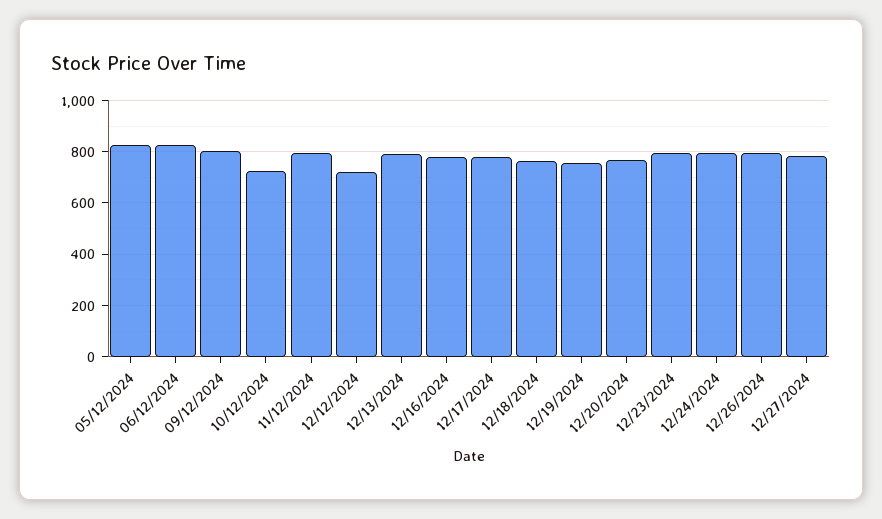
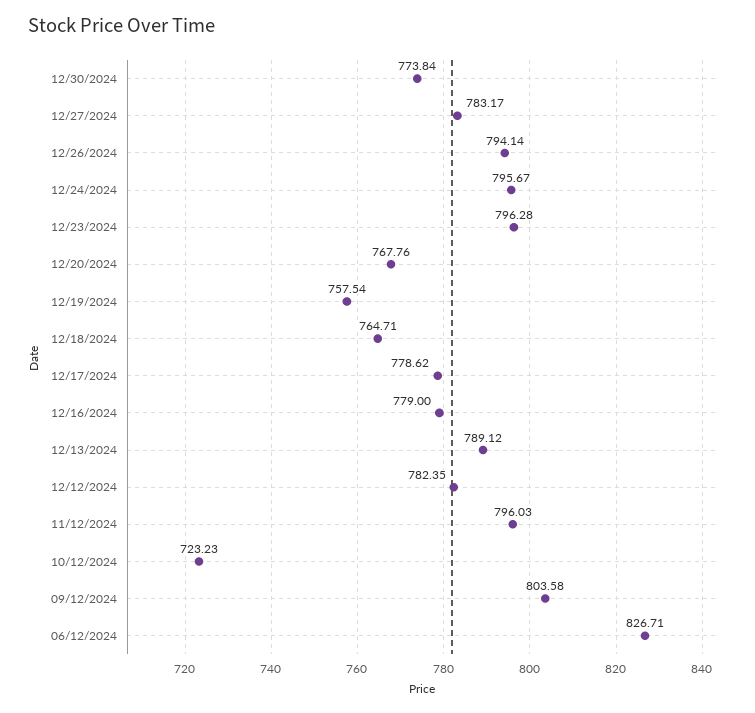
05/12/2024: 825 -> none
12/12/2024: 725 -> 782.35
12/30/2024: none -> 773.84

